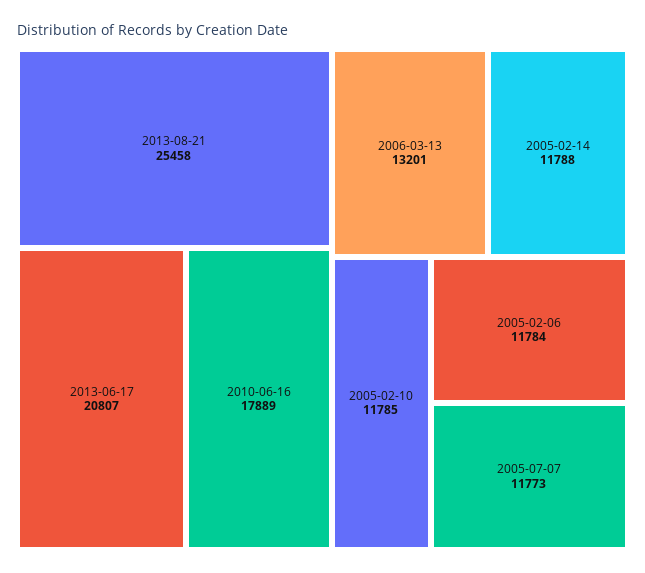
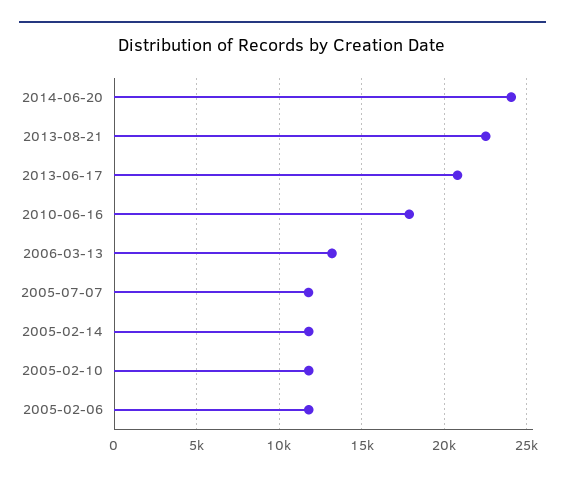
2013-08-21: 25458 -> 22500
2014-06-20: none -> 24000

